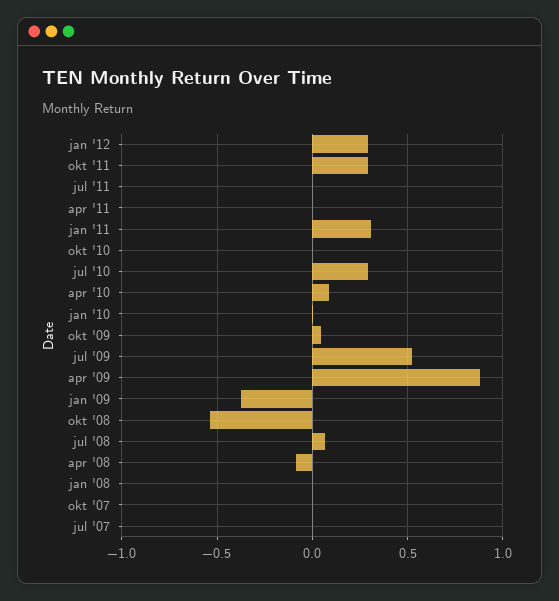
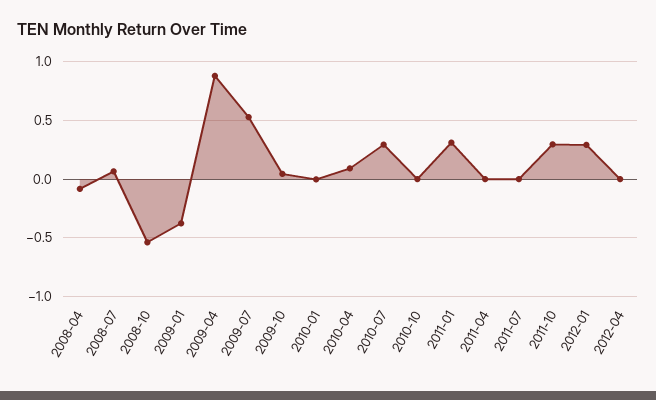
jan '08: 0 -> none
okt '07: 0 -> none
jul '07: 0 -> none
2012-04: none -> 0

